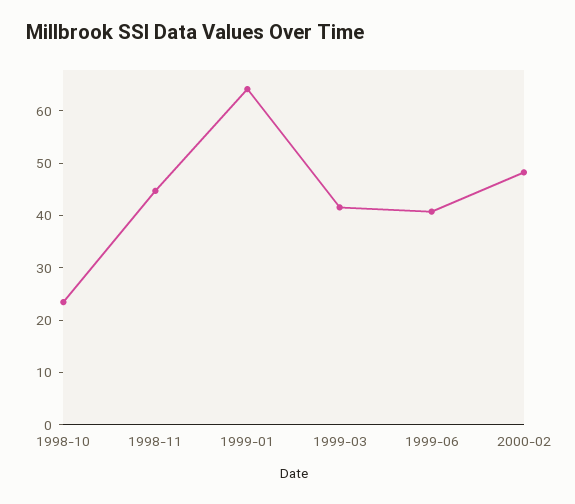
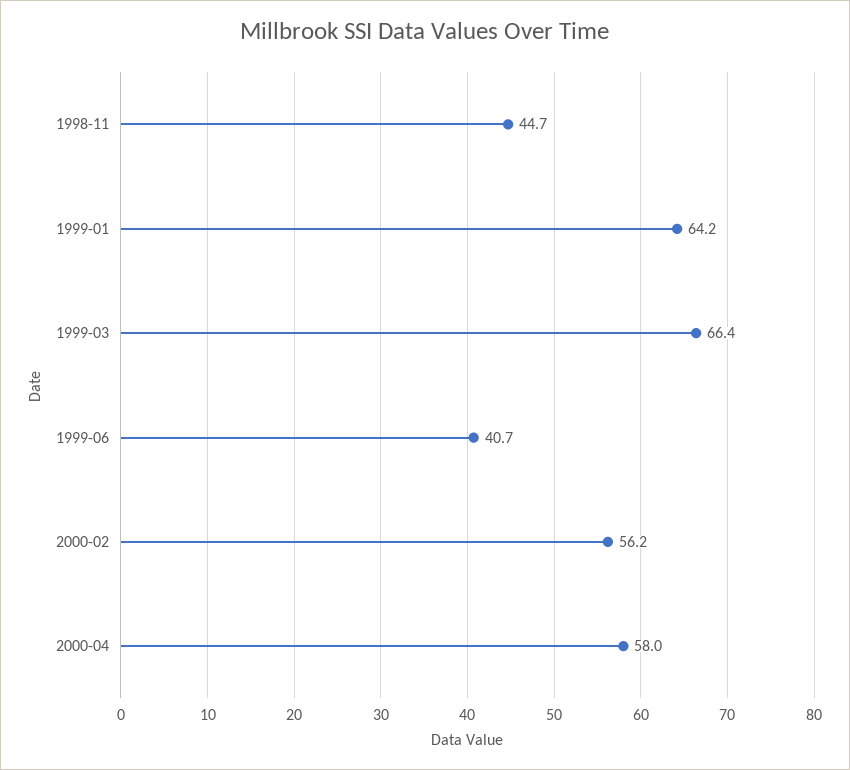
1998-10: 24 -> none
1999-03: 42 -> 66.4
2000-02: 48 -> 56.2
2000-04: none -> 58

